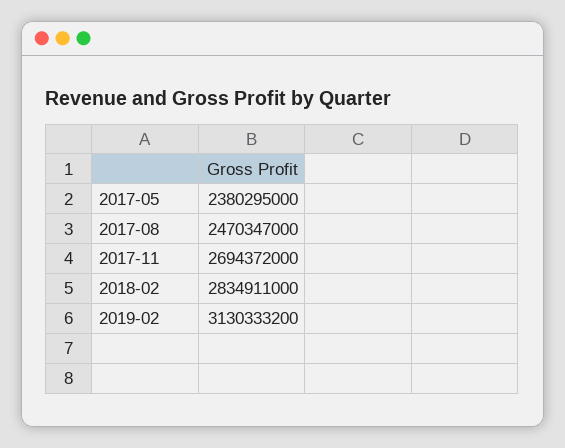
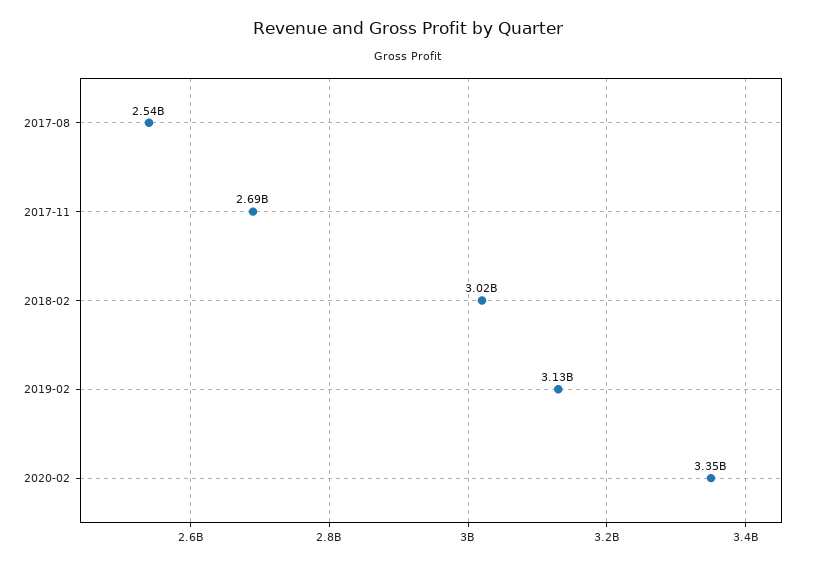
2017-05: 2380295000 -> none
2017-08: 2470347000 -> 2540000000
2018-02: 2834911000 -> 3020000000
2020-02: none -> 3350000000

